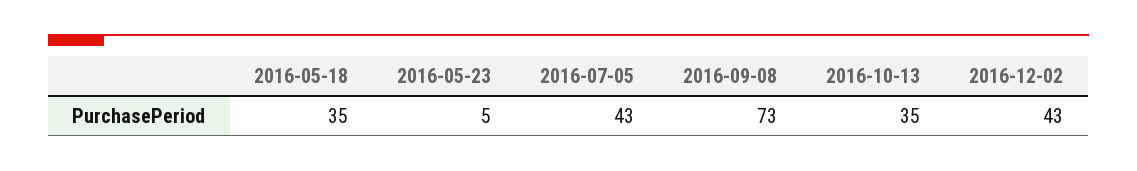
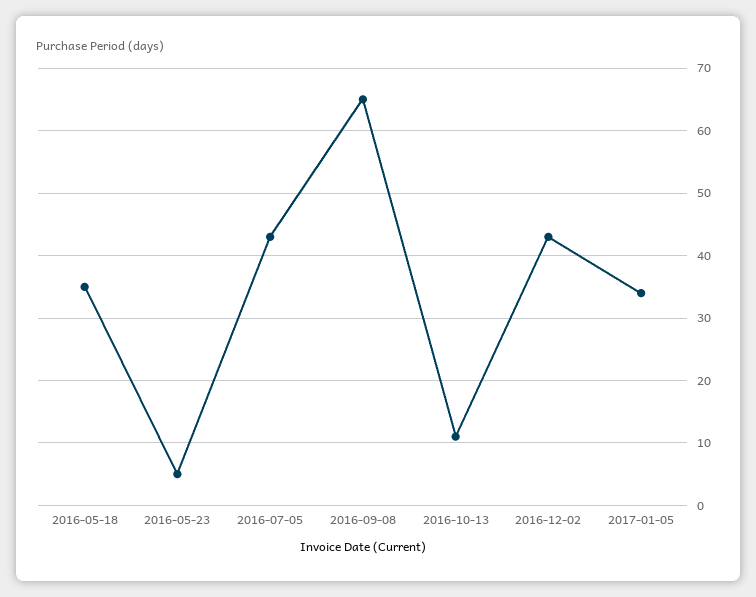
2016-09-08: 73 -> 65
2016-10-13: 35 -> 11
2017-01-05: none -> 34

